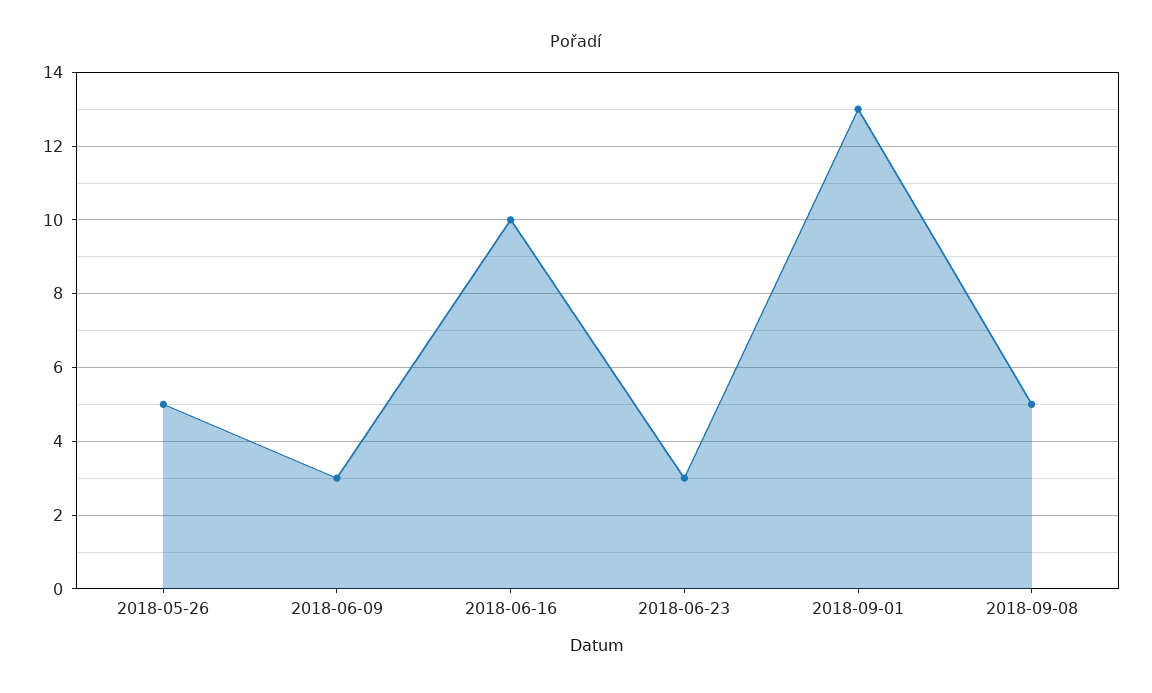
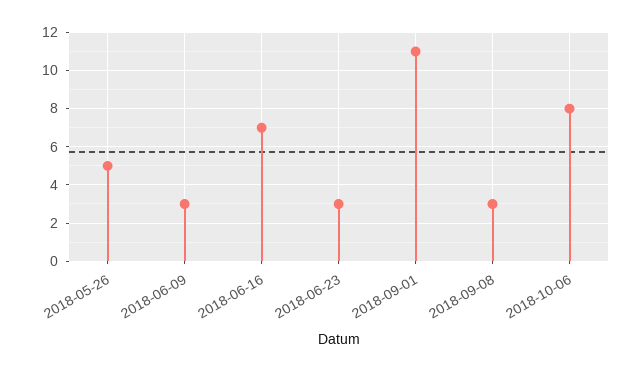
2018-06-16: 10 -> 7
2018-09-01: 13 -> 11
2018-09-08: 5 -> 3
2018-10-06: none -> 8

